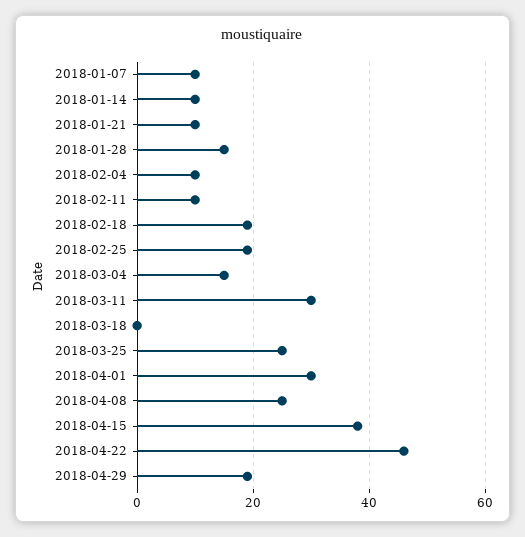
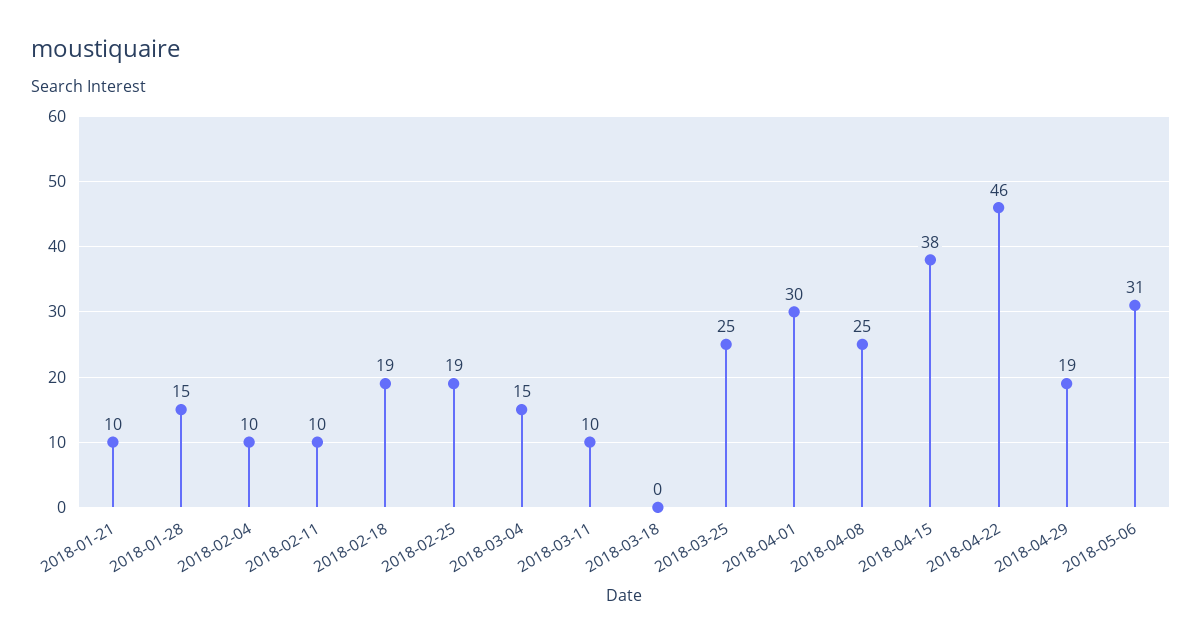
2018-01-07: 10 -> none
2018-01-14: 10 -> none
2018-03-11: 30 -> 10
2018-05-06: none -> 31

